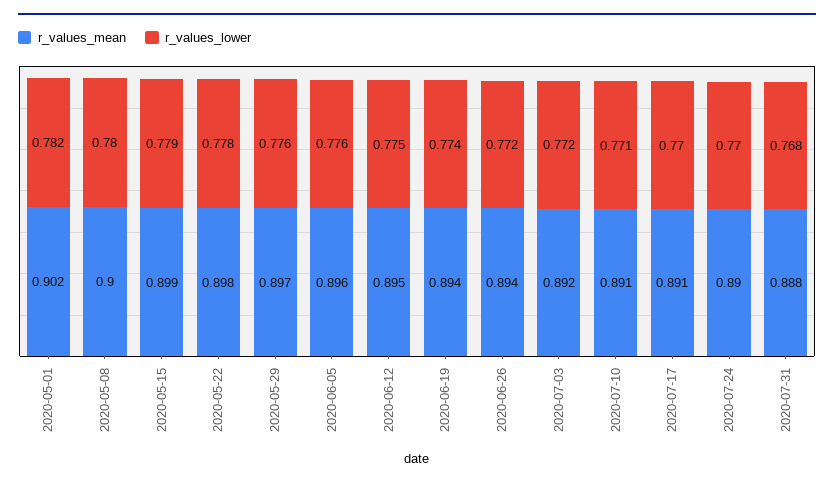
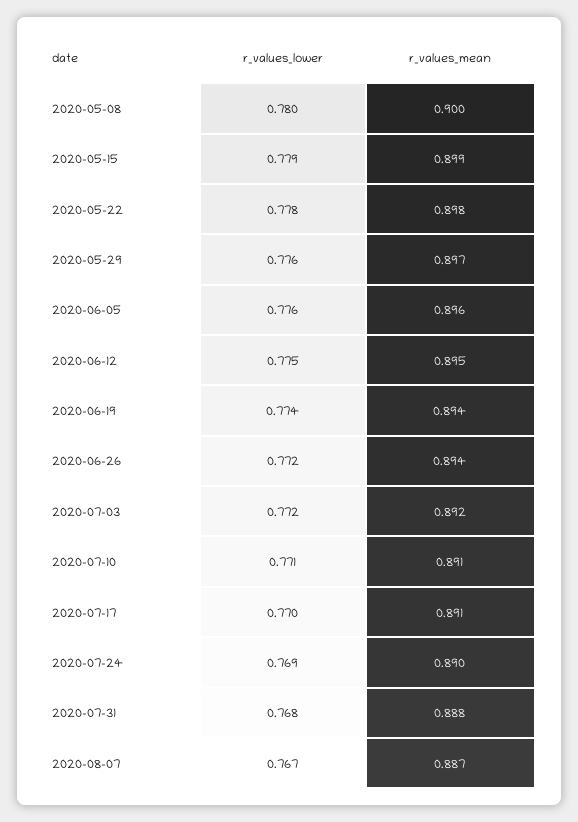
r_values_mean, 2020-05-01: 0.902 -> none
r_values_lower, 2020-05-01: 0.782 -> none
r_values_lower, 2020-07-24: 0.77 -> 0.769
r_values_lower, 2020-08-07: none -> 0.767
r_values_mean, 2020-08-07: none -> 0.887

